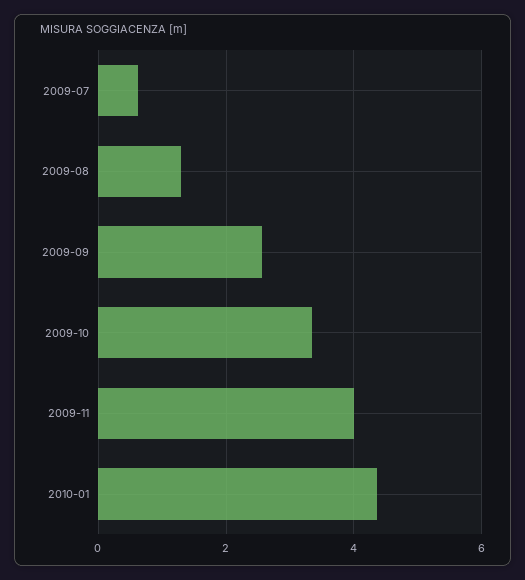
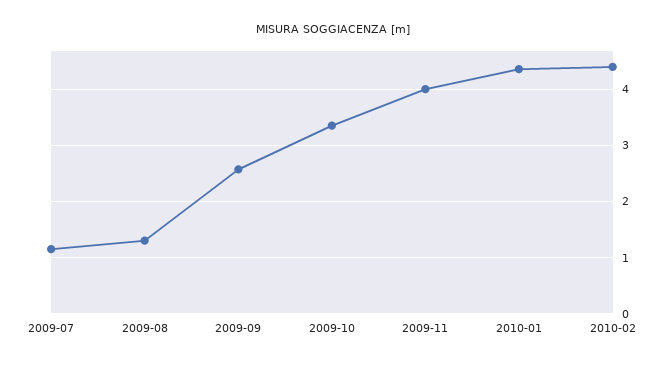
2009-07: 0.6 -> 1.2
2010-02: none -> 4.4

